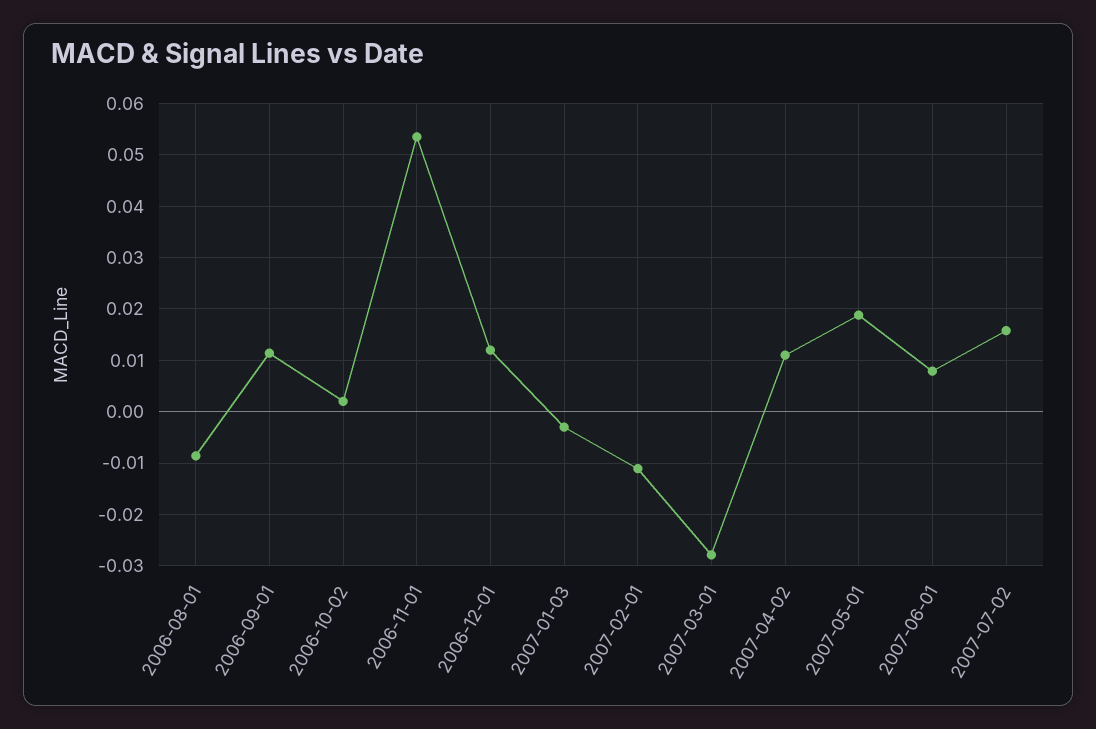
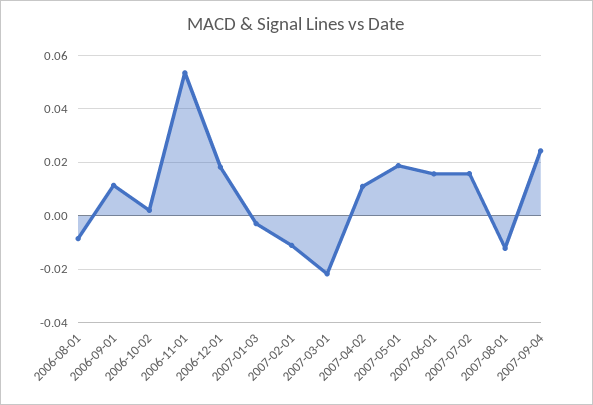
2006-12-01: 0.012 -> 0.0175
2007-03-01: -0.028 -> -0.0225
2007-06-01: 0.008 -> 0.015
2007-08-01: none -> -0.0125
2007-09-04: none -> 0.025

